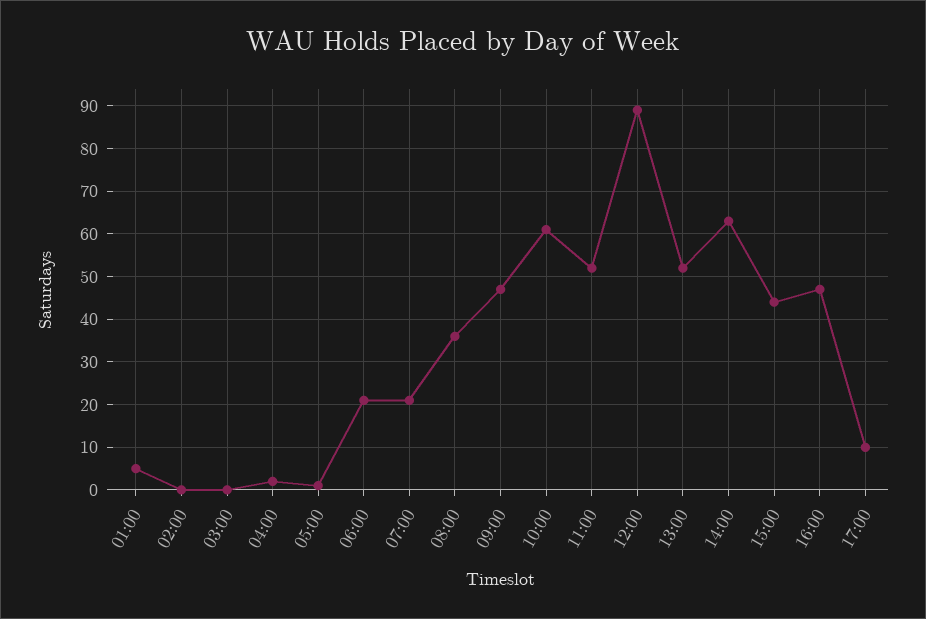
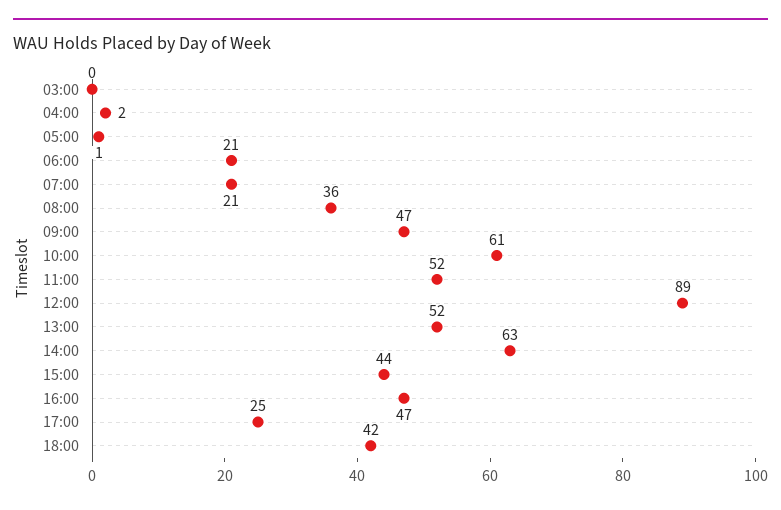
01:00: 5 -> none
02:00: 0 -> none
17:00: 10 -> 25
18:00: none -> 42

